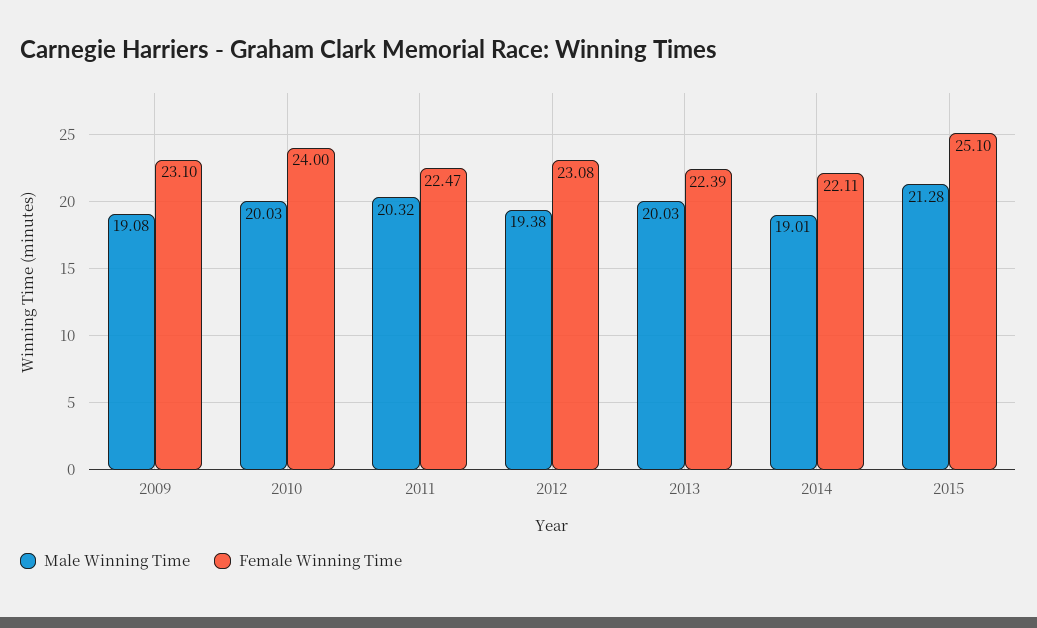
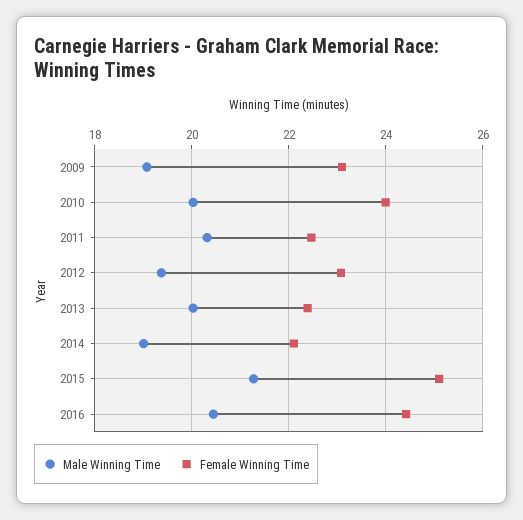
Male Winning Time, 2016: none -> 20.4
Female Winning Time, 2016: none -> 24.4

